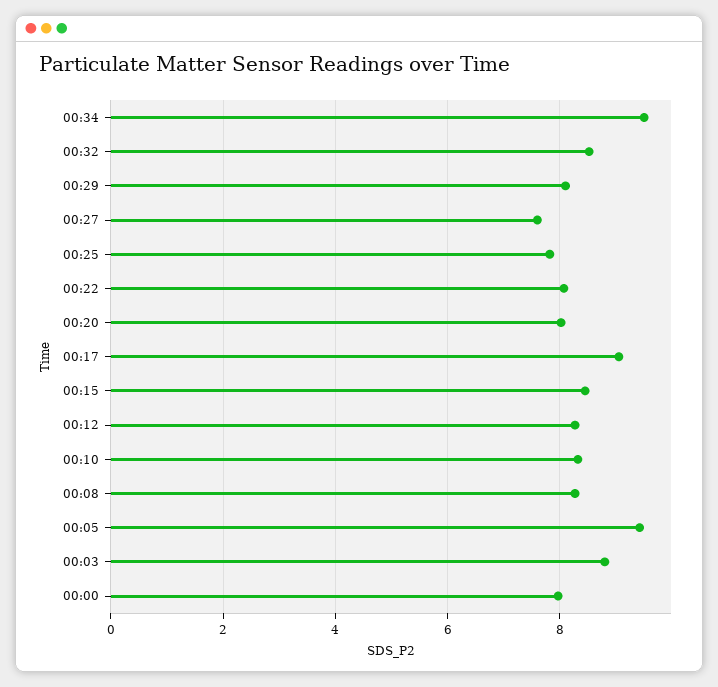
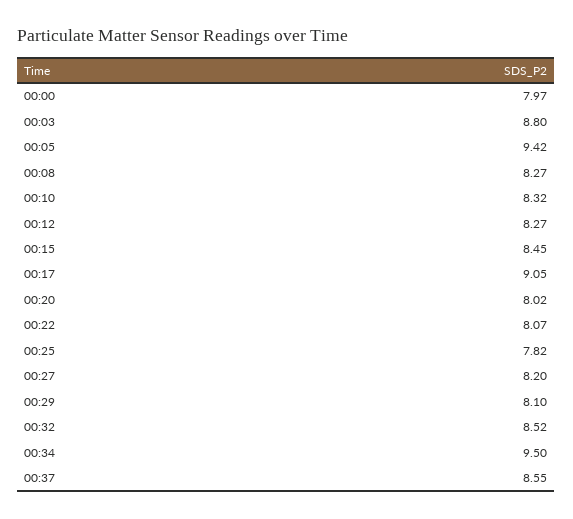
00:27: 7.6 -> 8.2
00:37: none -> 8.55

